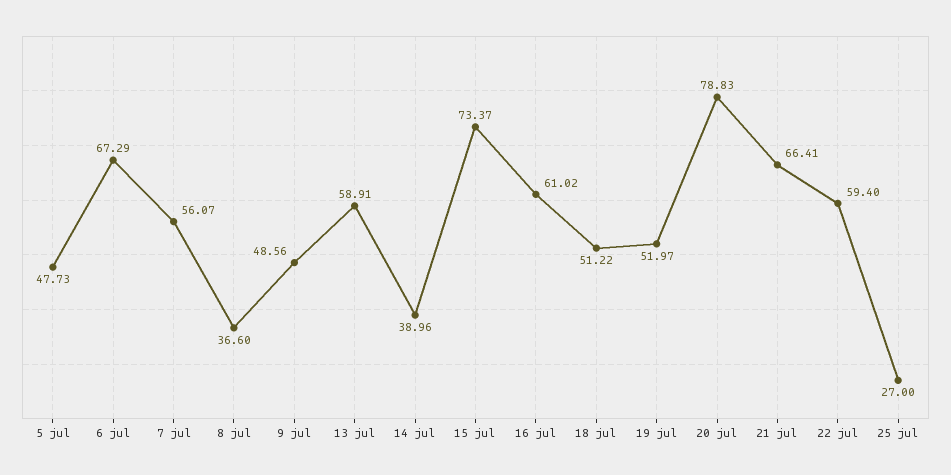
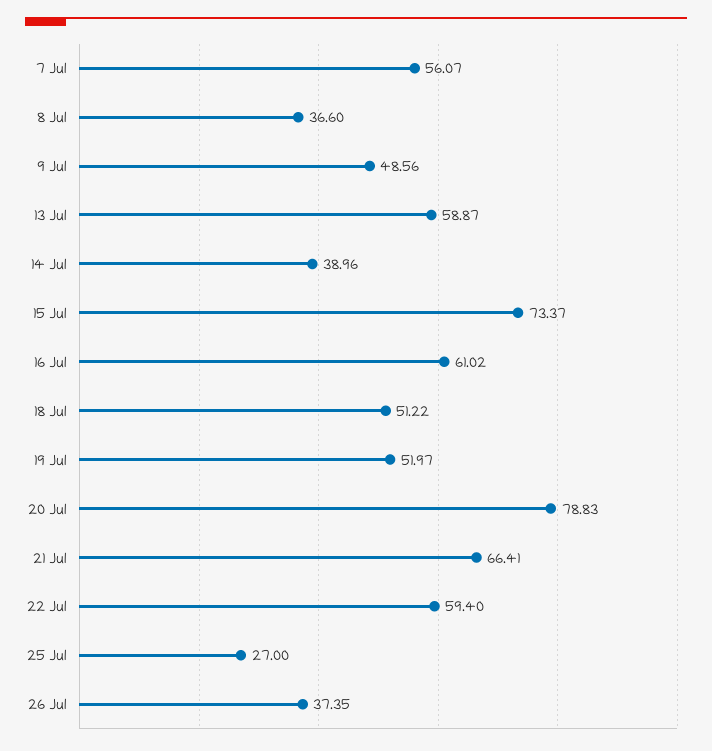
5 jul: 47.73 -> none
6 jul: 67.29 -> none
13 jul: 58.91 -> 58.87
26 Jul: none -> 37.35

